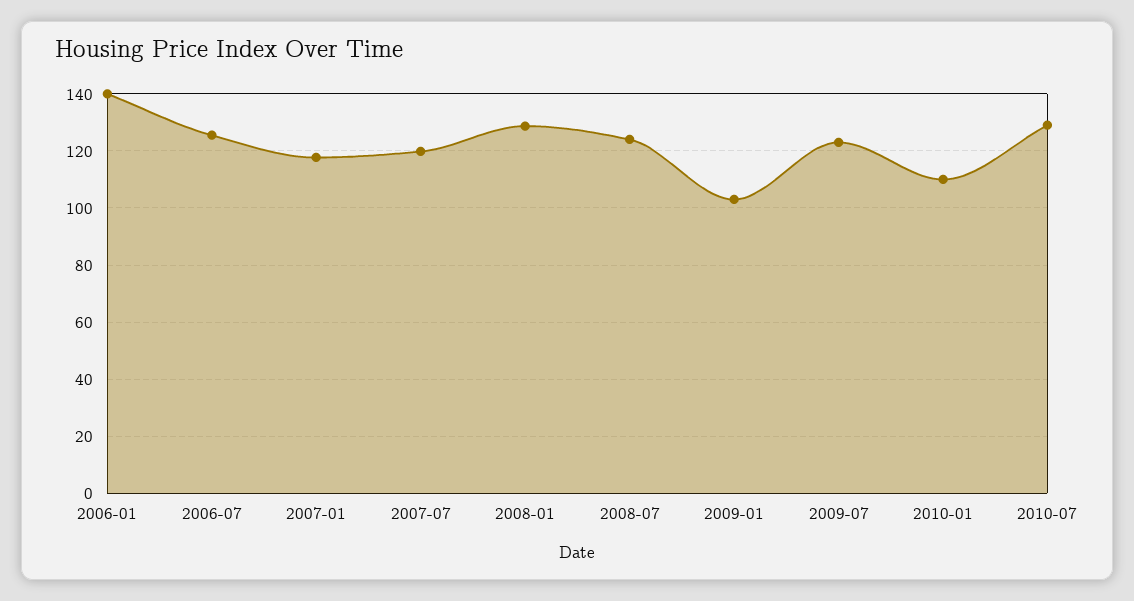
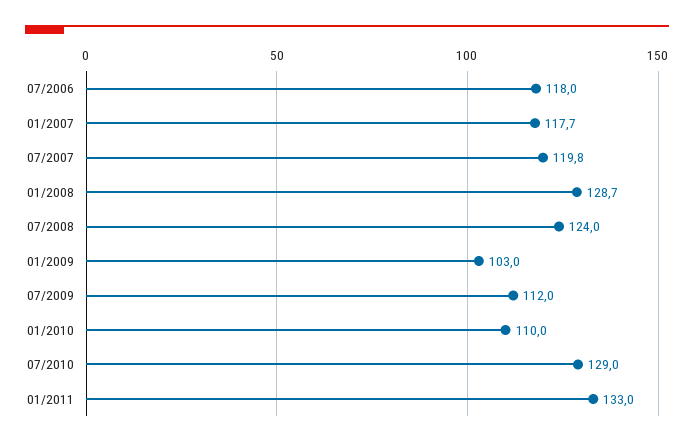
2006-01: 140 -> none
2006-07: 125 -> 118
2009-07: 122.5 -> 112
01/2011: none -> 133

